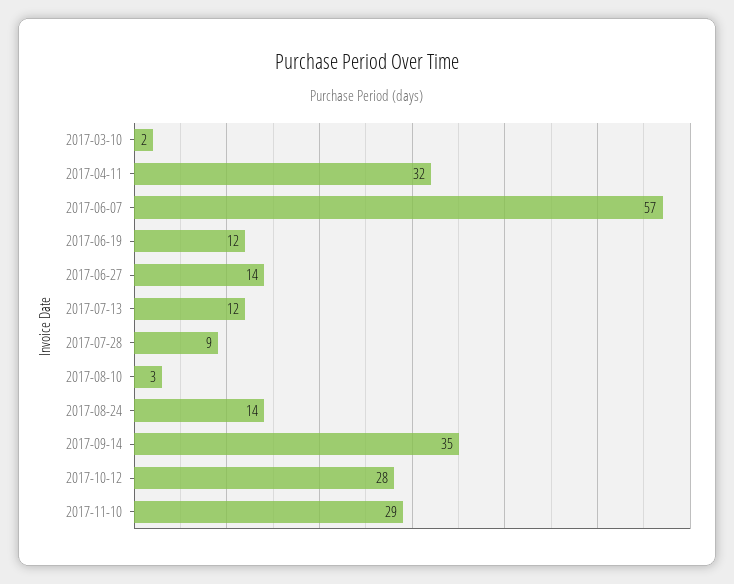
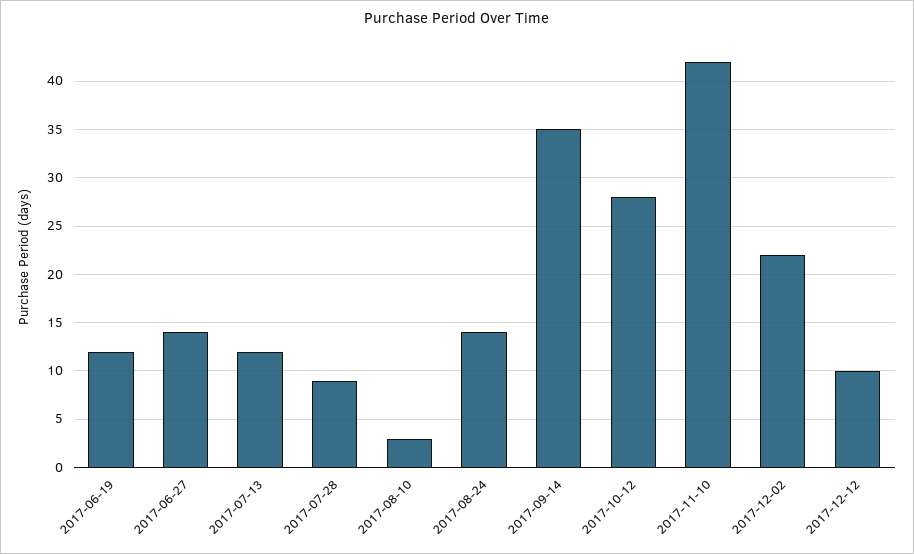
2017-03-10: 2 -> none
2017-04-11: 32 -> none
2017-06-07: 57 -> none
2017-11-10: 29 -> 42
2017-12-02: none -> 22
2017-12-12: none -> 10

